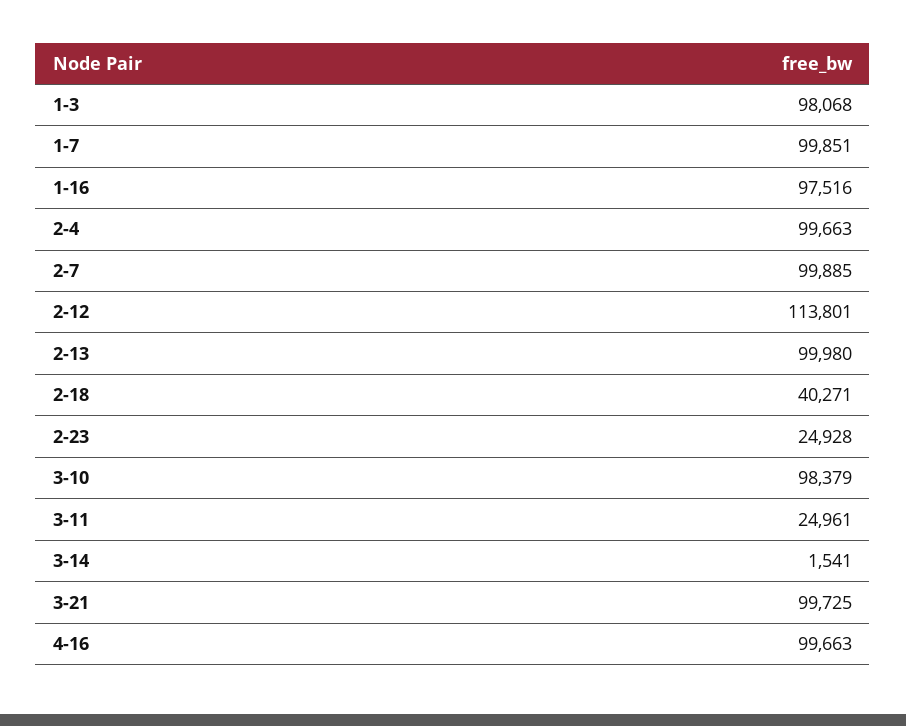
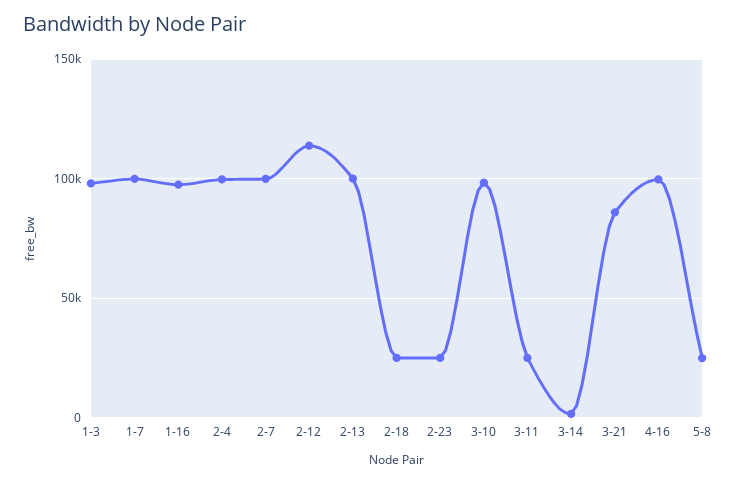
2-18: 40271 -> 25000
3-21: 99725 -> 85000
5-8: none -> 25000

